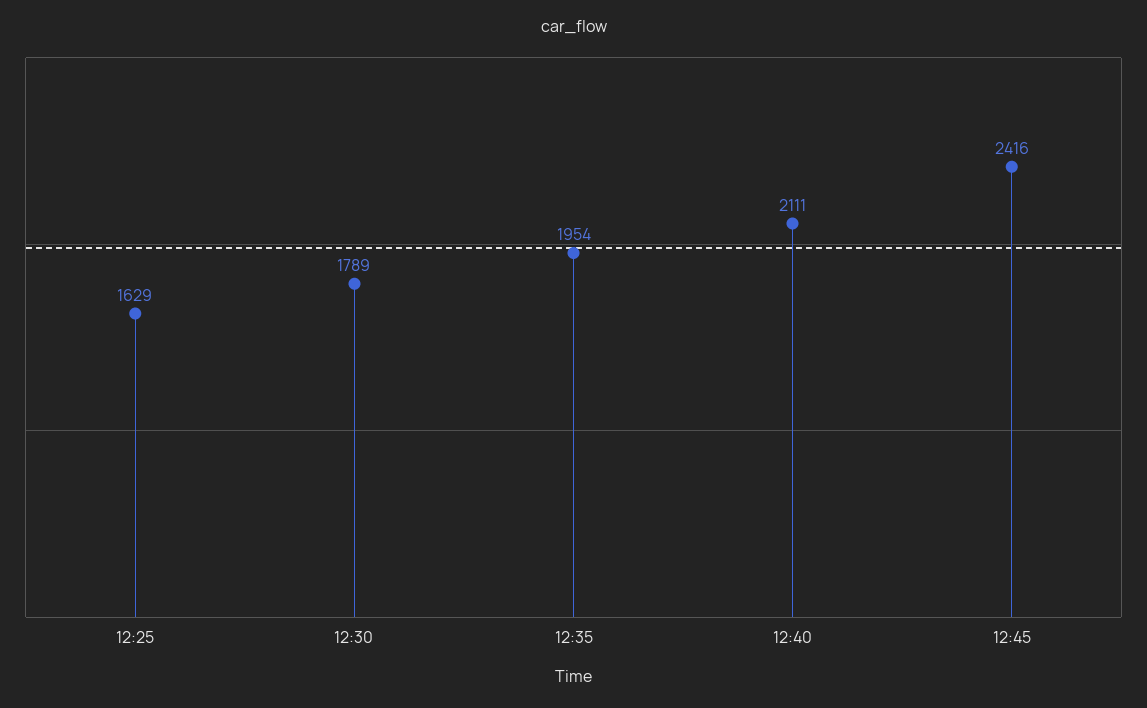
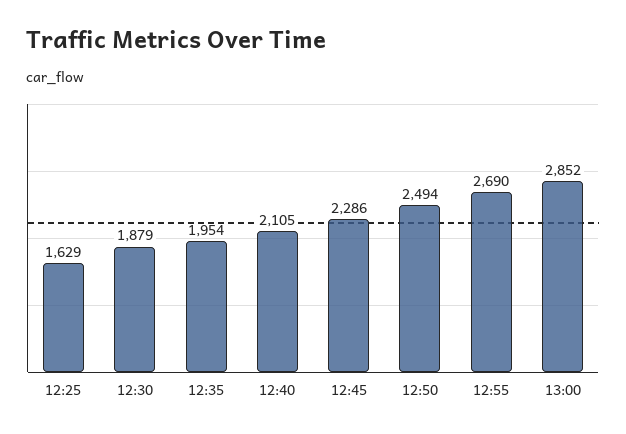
12:30: 1789 -> 1879
12:40: 2111 -> 2105
12:45: 2416 -> 2286
12:50: none -> 2494
12:55: none -> 2690
13:00: none -> 2852

